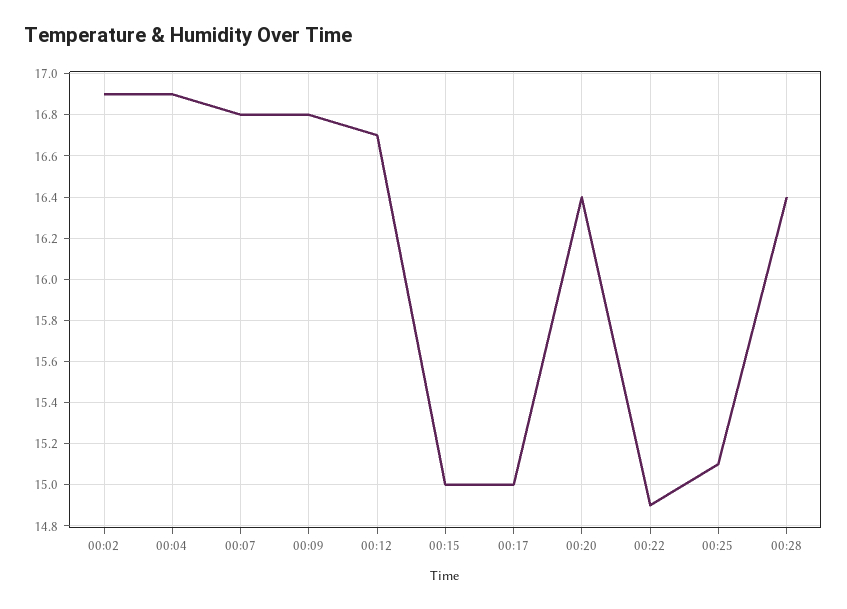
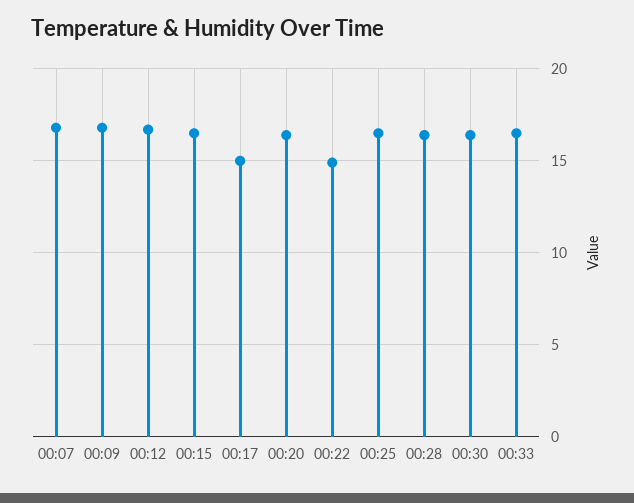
00:02: 16.9 -> none
00:04: 16.9 -> none
00:15: 15 -> 16.5
00:25: 15.1 -> 16.5
00:30: none -> 16.5
00:33: none -> 16.5

